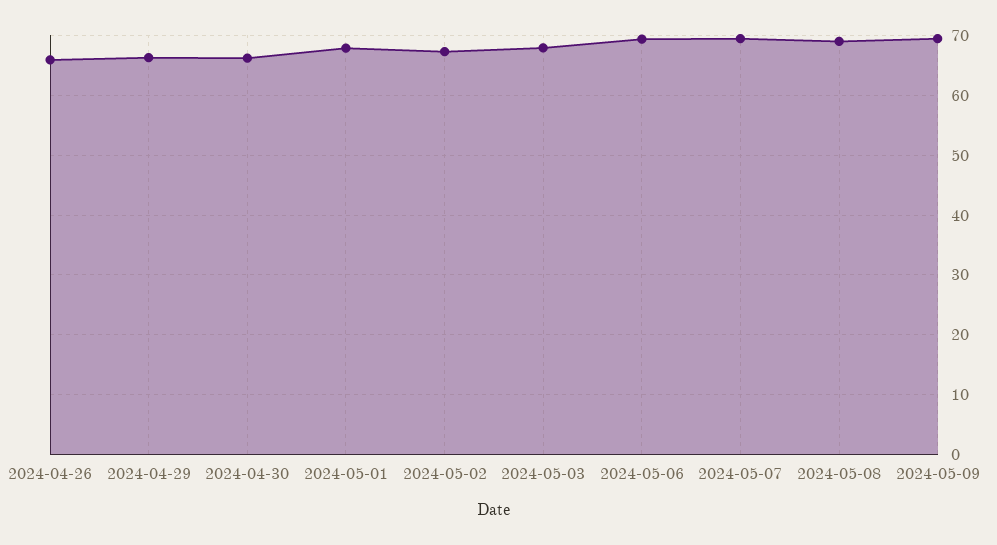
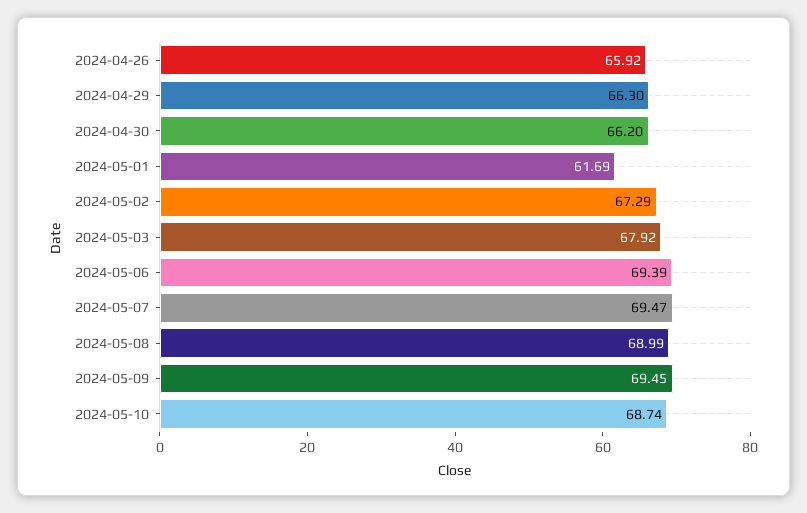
2024-05-01: 68 -> 61.69
2024-05-10: none -> 68.74

